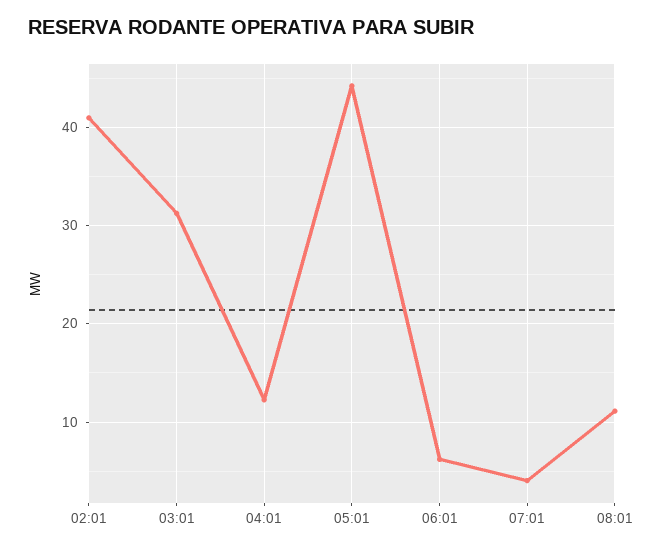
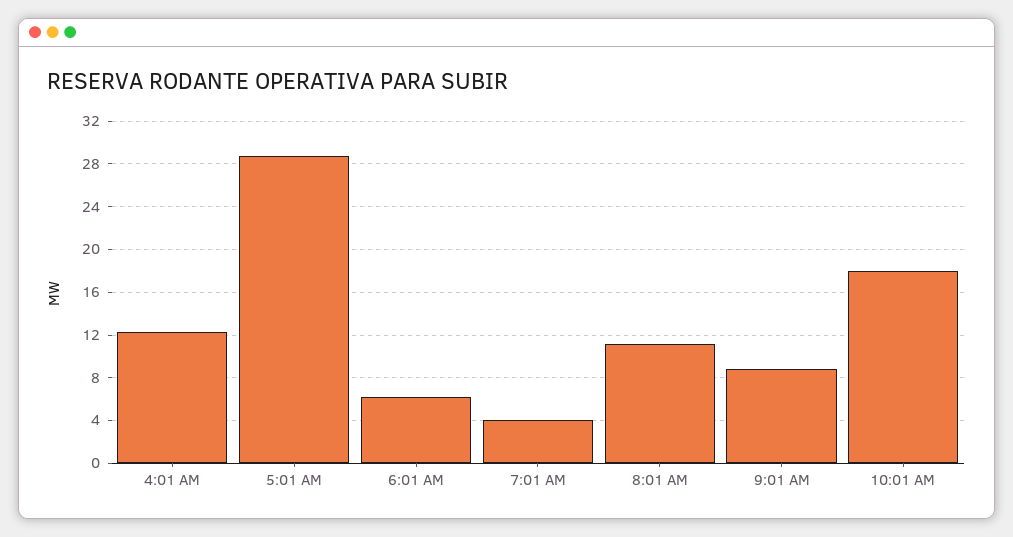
02:01: 41 -> none
03:01: 31 -> none
05:01: 44 -> 29
9:01 AM: none -> 9
10:01 AM: none -> 18

